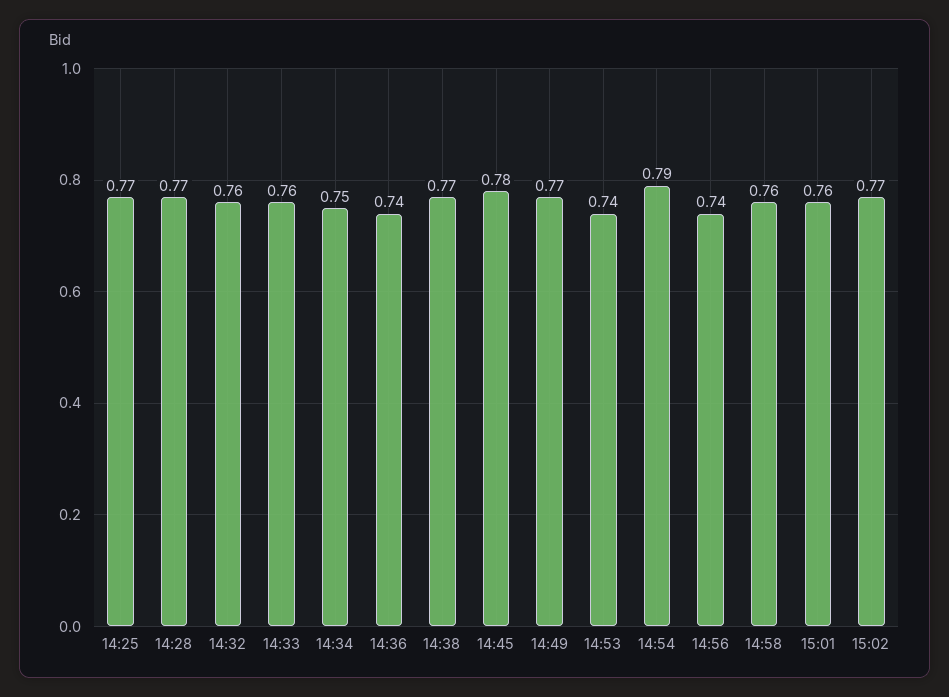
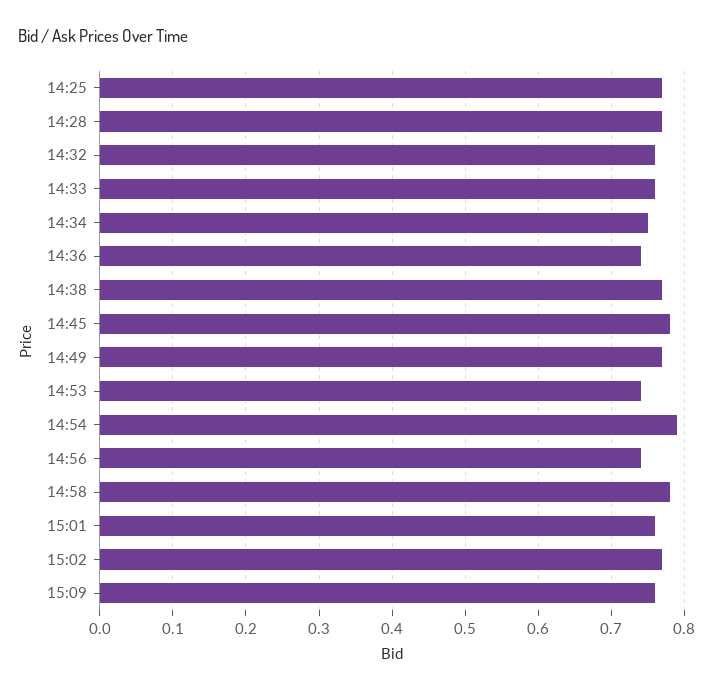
14:58: 0.76 -> 0.78
15:09: none -> 0.76

